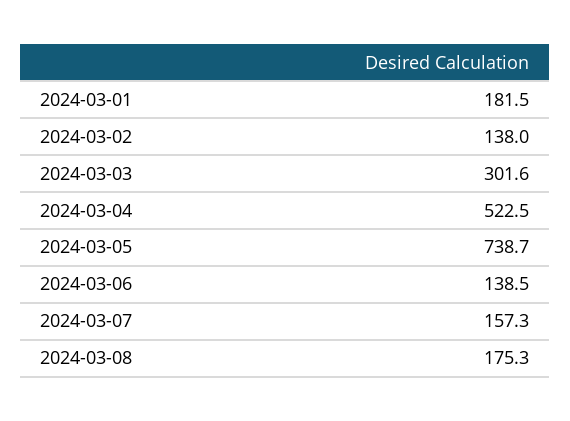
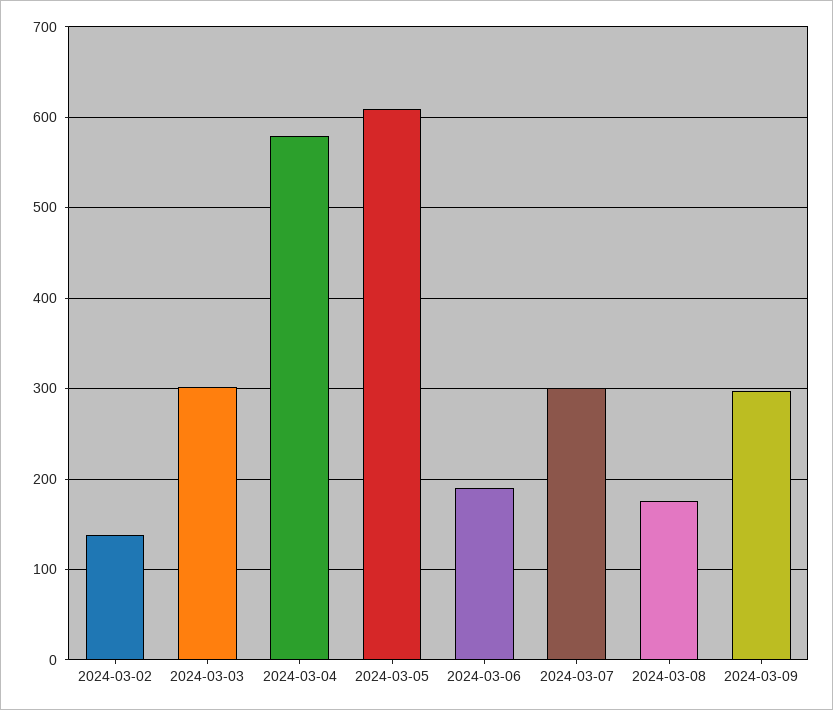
2024-03-01: 181.5 -> none
2024-03-04: 522.5 -> 580
2024-03-05: 738.7 -> 610
2024-03-06: 138.5 -> 190
2024-03-07: 157.3 -> 300
2024-03-09: none -> 300

